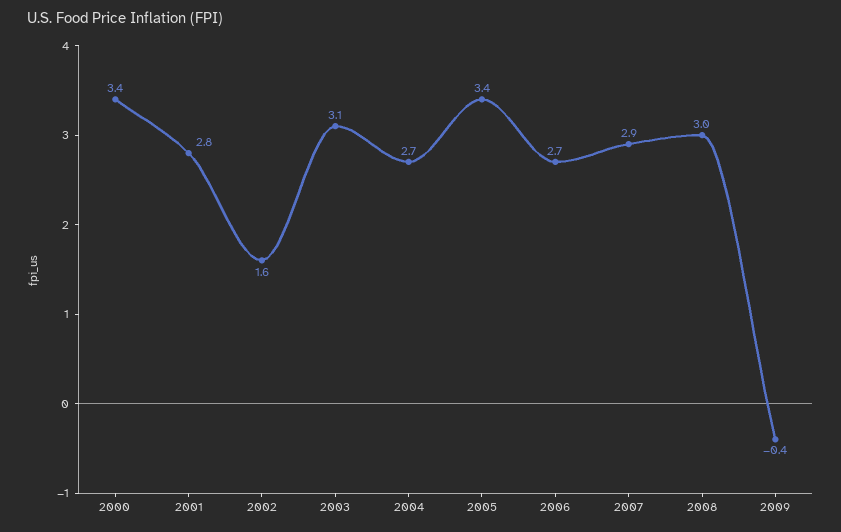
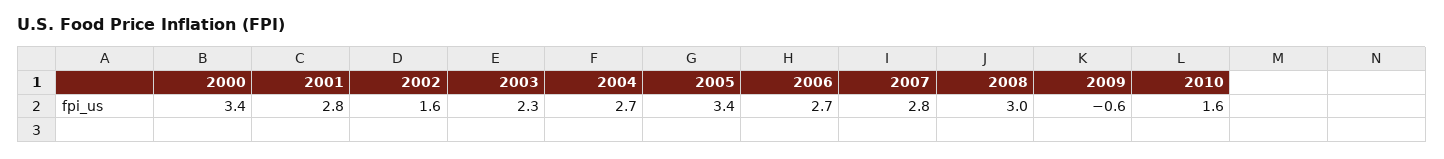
2003: 3.1 -> 2.3
2007: 2.9 -> 2.8
2009: -0.4 -> -0.6
2010: none -> 1.6

